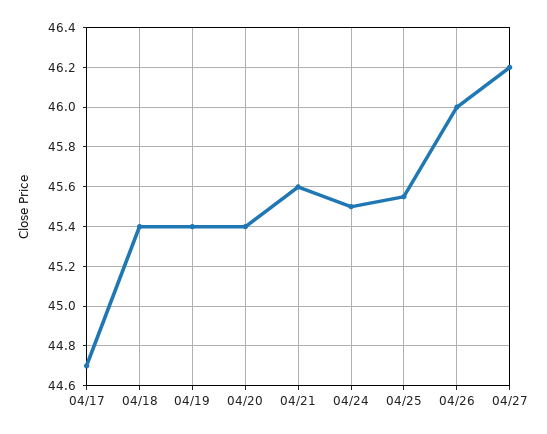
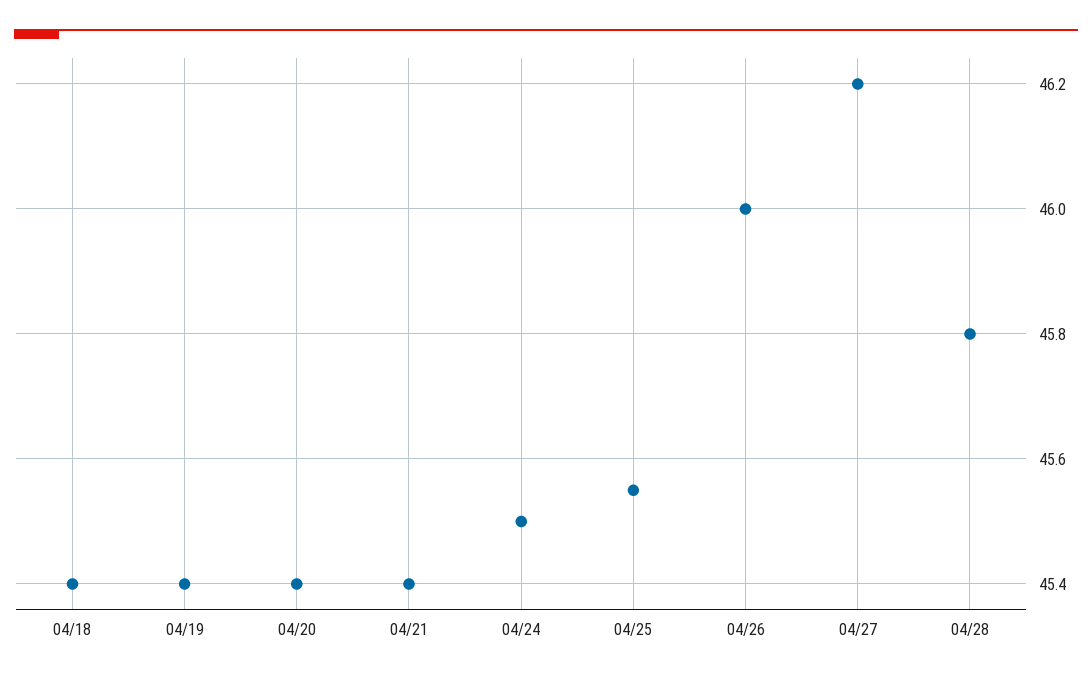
04/17: 44.7 -> none
04/21: 45.6 -> 45.4
04/28: none -> 45.8

